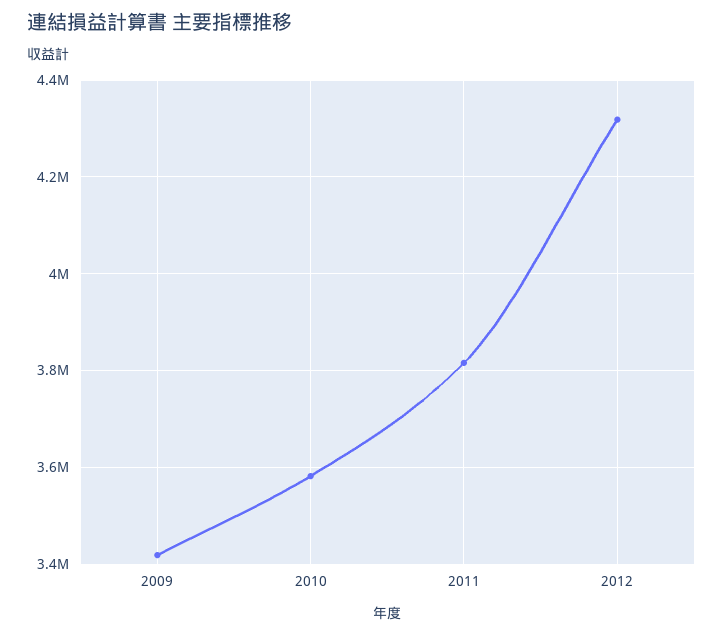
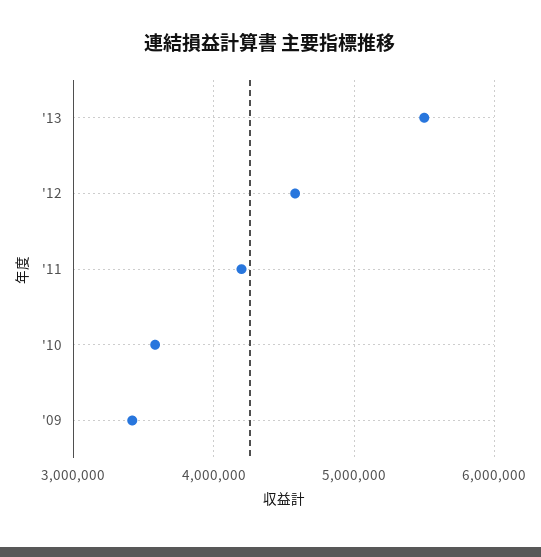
2011: 3820000 -> 4200000
2012: 4320000 -> 4600000
'13: none -> 5500000

